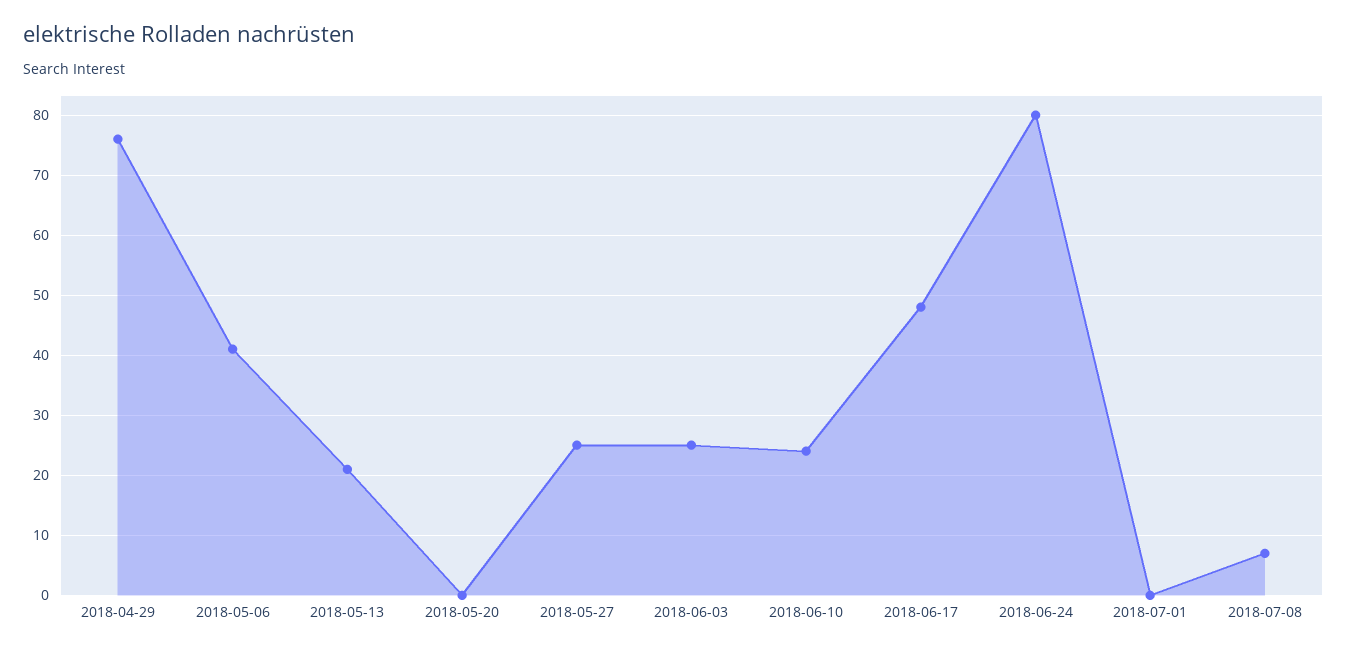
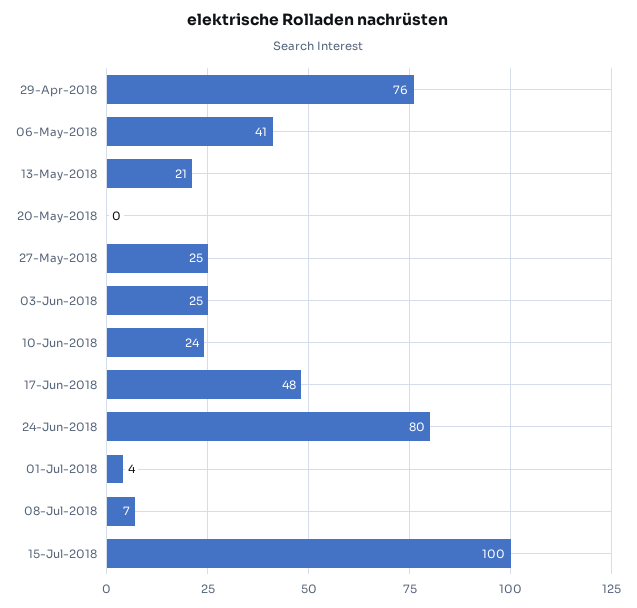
2018-07-01: 0 -> 4
15-Jul-2018: none -> 100

